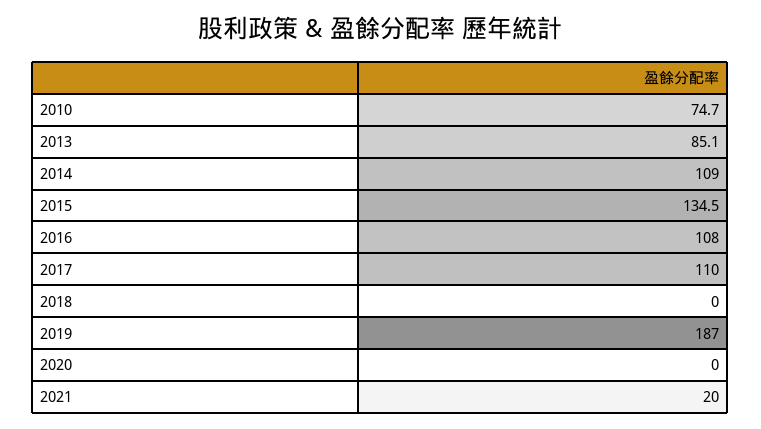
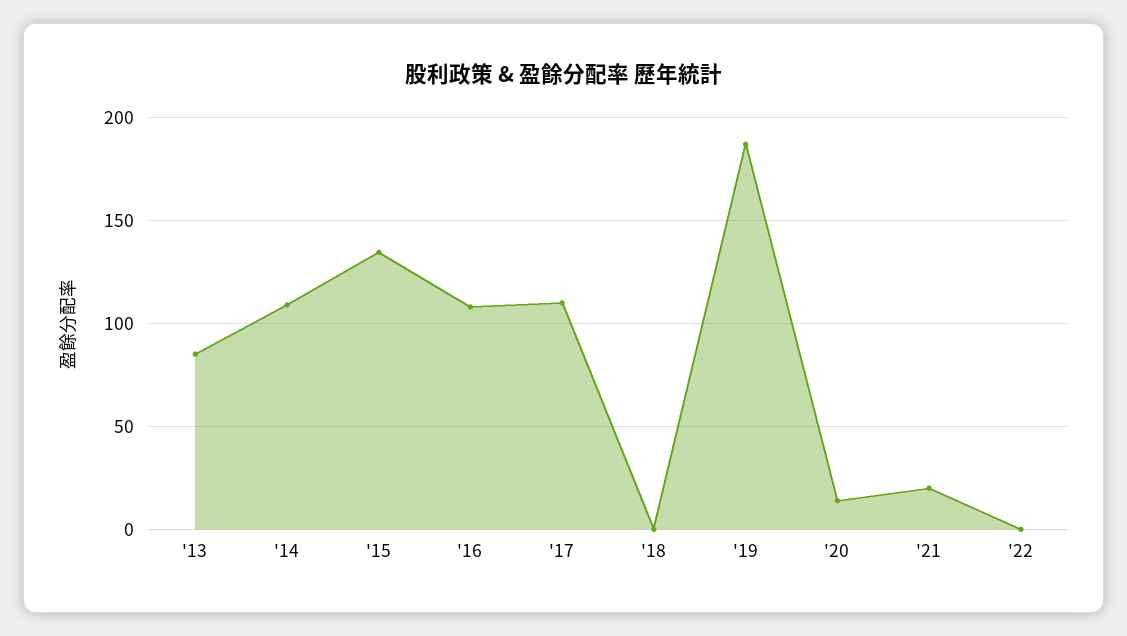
2010: 74.7 -> none
2020: 0 -> 15
'22: none -> 0

